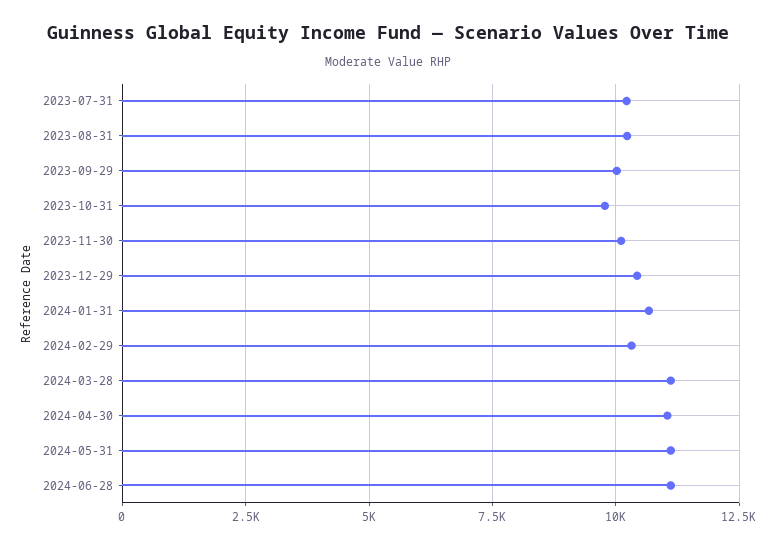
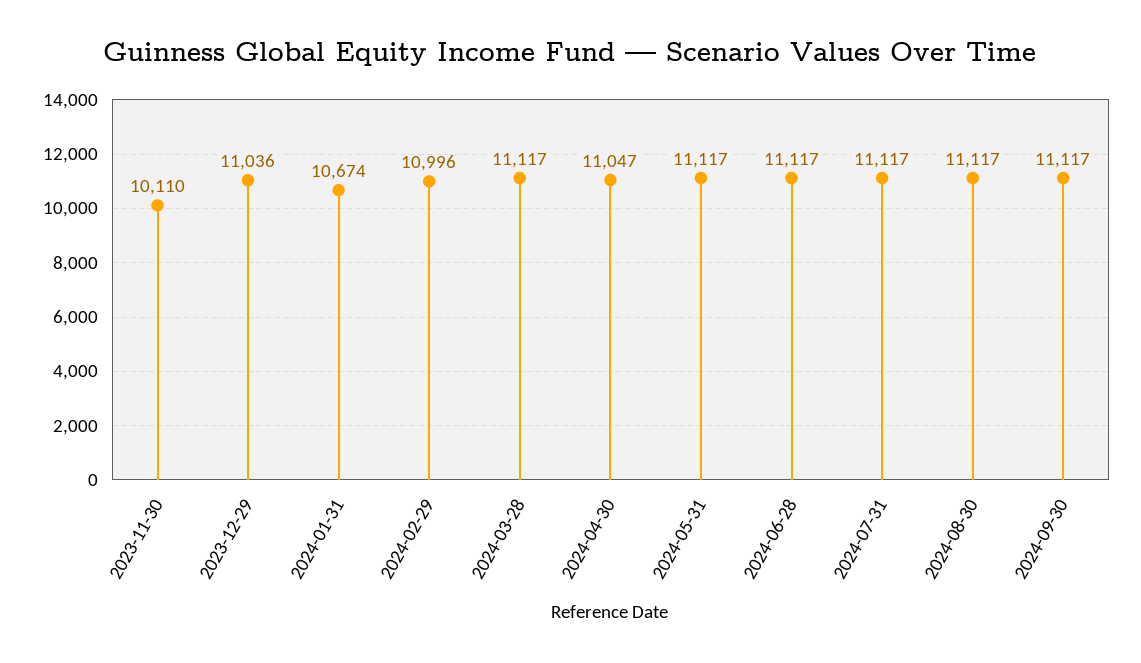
2023-07-31: 10250 -> none
2023-08-31: 10250 -> none
2023-09-29: 10000 -> none
2023-10-31: 9750 -> none
2023-12-29: 10500 -> 11036
2024-02-29: 10250 -> 10996
2024-07-31: none -> 11117
2024-08-30: none -> 11117
2024-09-30: none -> 11117

